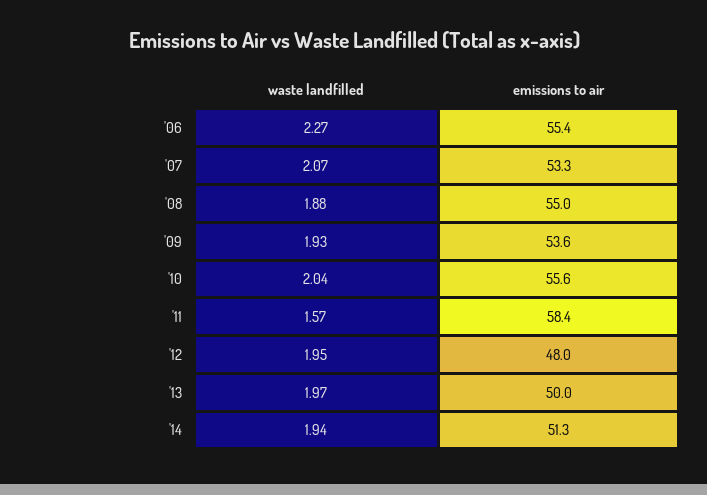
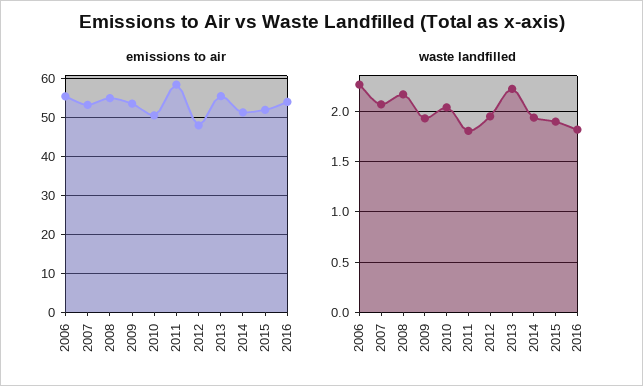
waste landfilled, '08: 1.88 -> 2.2
emissions to air, '10: 55.6 -> 50
waste landfilled, '11: 1.57 -> 1.8
waste landfilled, '13: 1.97 -> 2.2
emissions to air, '13: 50 -> 56
emissions to air, 2015: none -> 52
emissions to air, 2016: none -> 54
waste landfilled, 2015: none -> 1.9
waste landfilled, 2016: none -> 1.8

